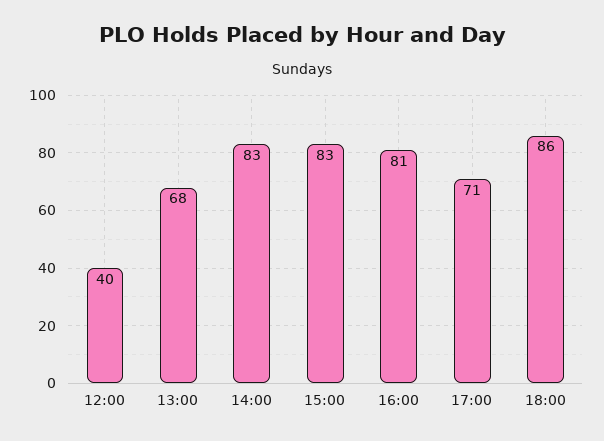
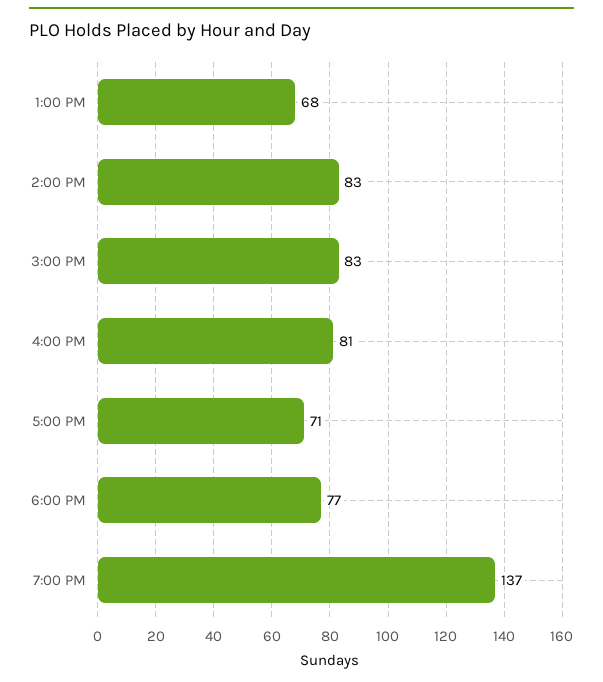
12:00: 40 -> none
18:00: 86 -> 77
7:00 PM: none -> 137

